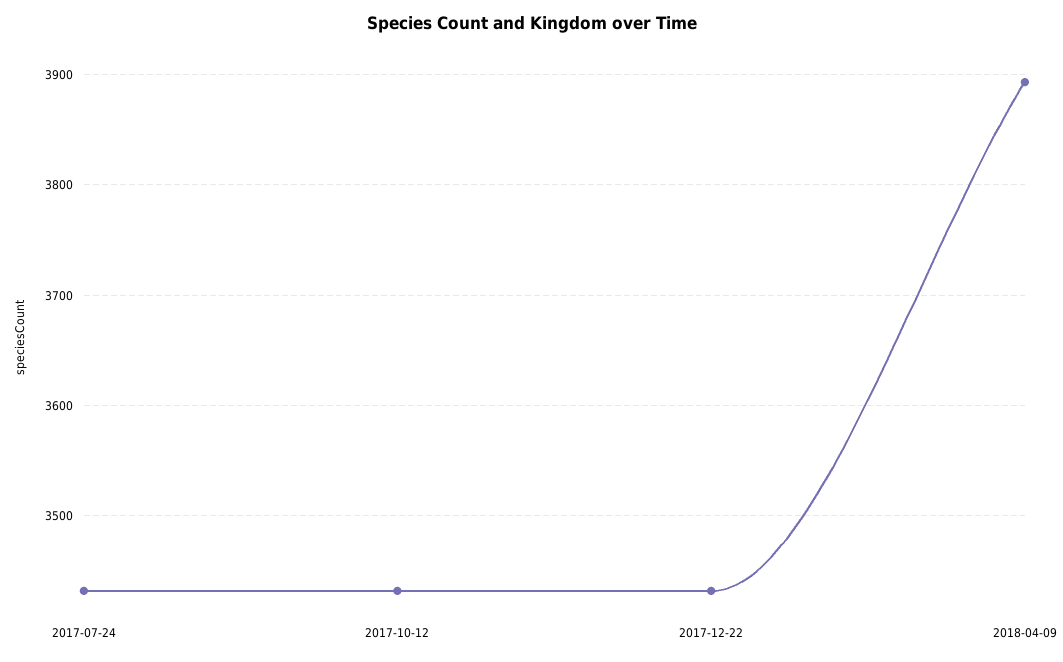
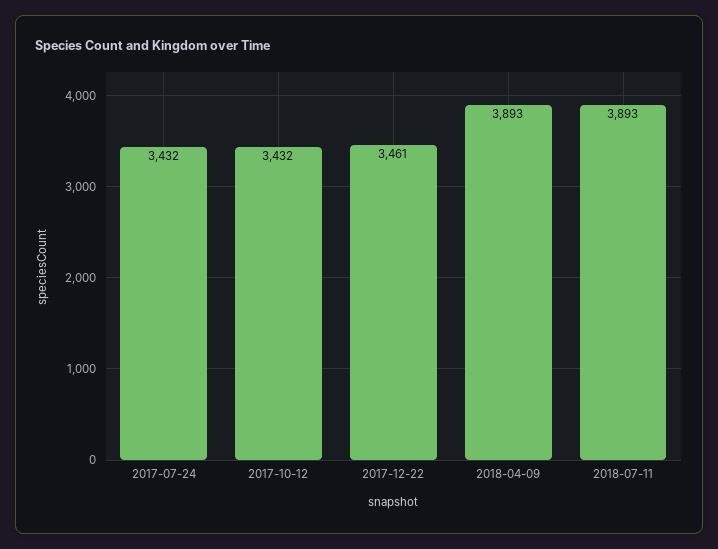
2017-12-22: 3430 -> 3461
2018-07-11: none -> 3893

